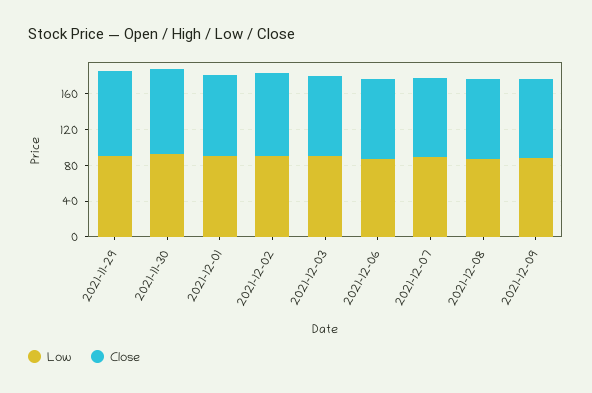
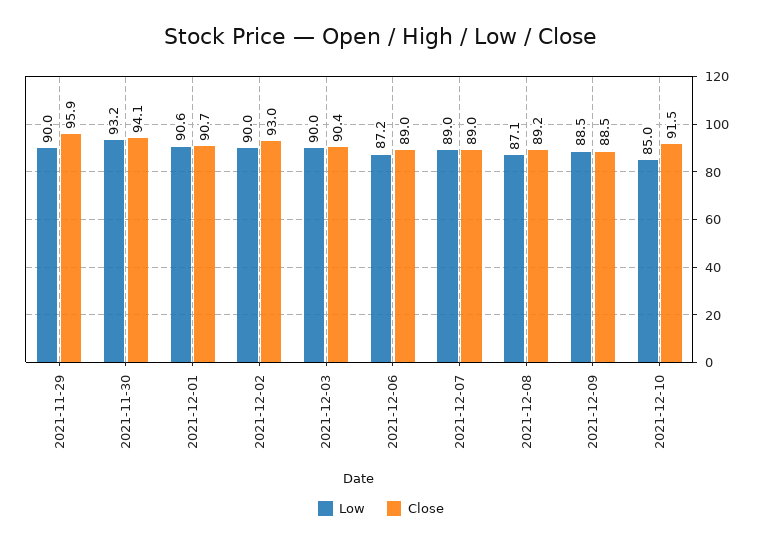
Low, 2021-12-10: none -> 85
Close, 2021-12-10: none -> 91.5

